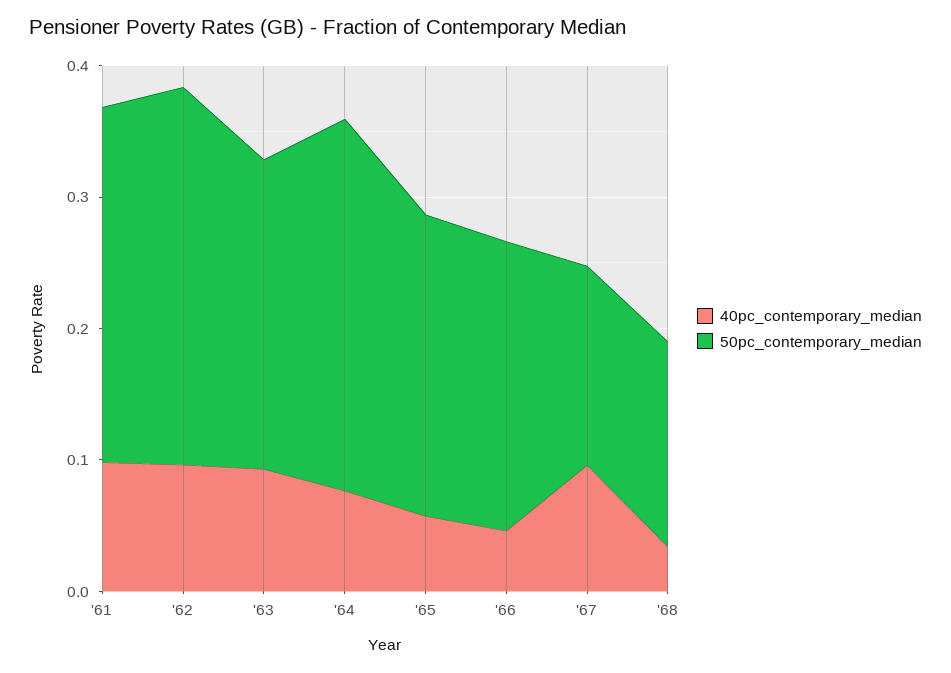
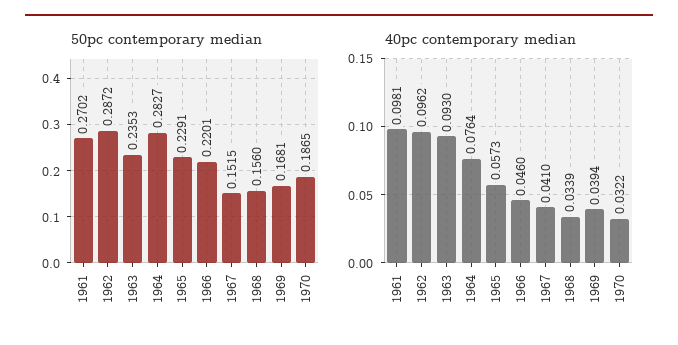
40pc_contemporary_median, '67: 0.1 -> 0.041
50pc_contemporary_median, 1969: none -> 0.1681
50pc_contemporary_median, 1970: none -> 0.1865
40pc_contemporary_median, 1969: none -> 0.0394
40pc_contemporary_median, 1970: none -> 0.0322

